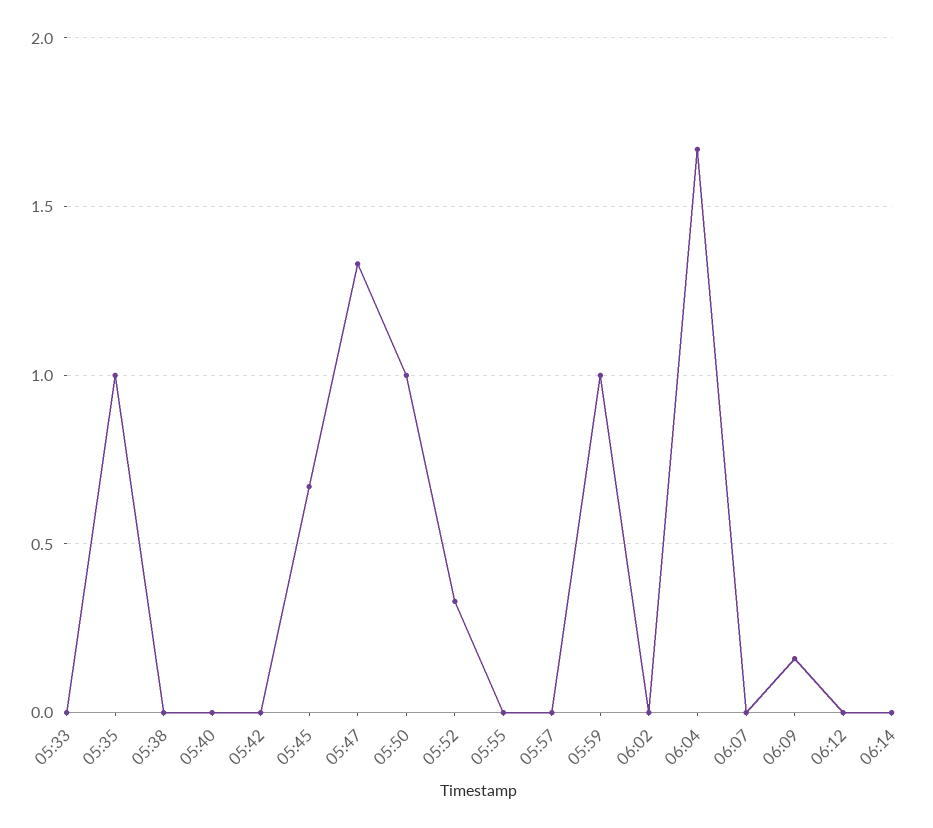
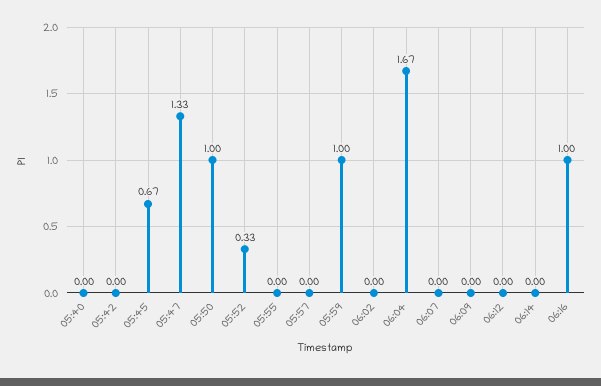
05:33: 0 -> none
05:35: 1 -> none
05:38: 0 -> none
06:09: 0.15 -> 0
06:16: none -> 1

